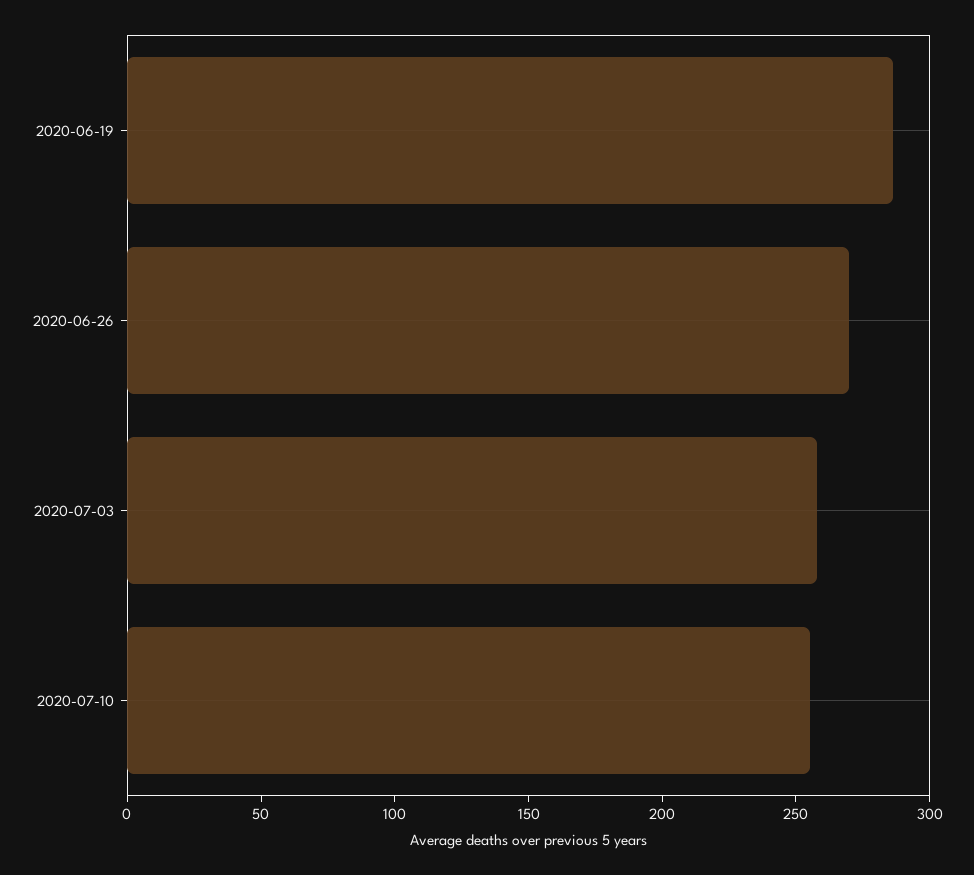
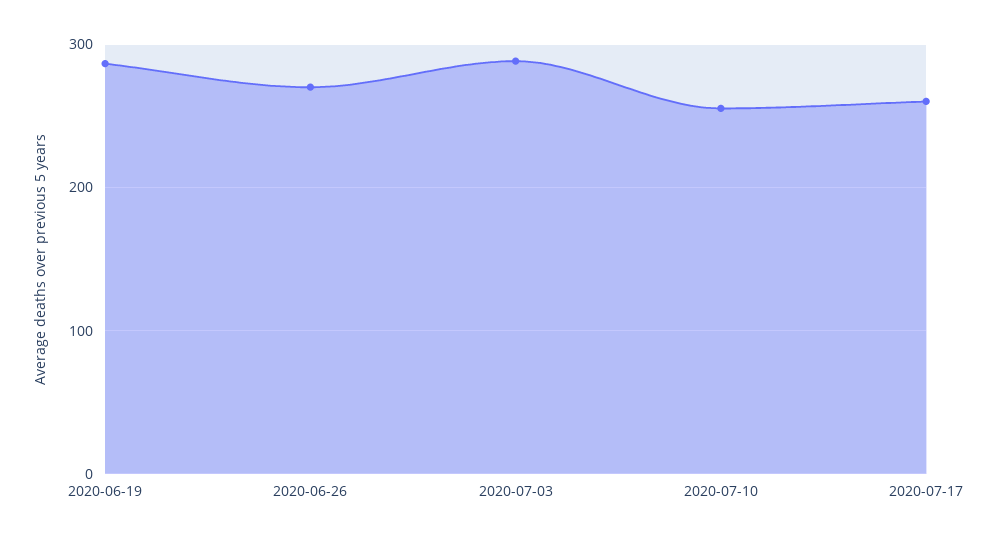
2020-07-03: 260 -> 290
2020-07-17: none -> 260

